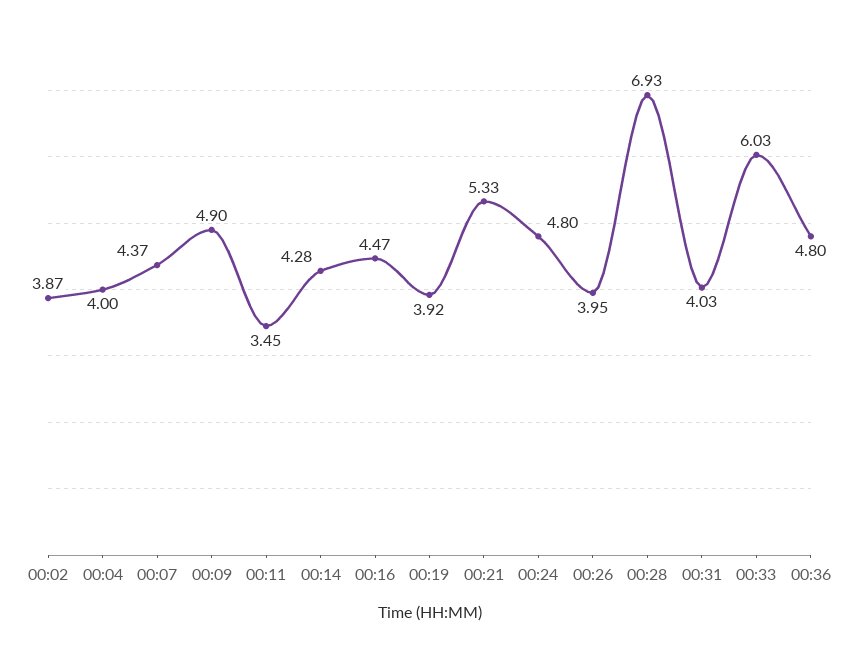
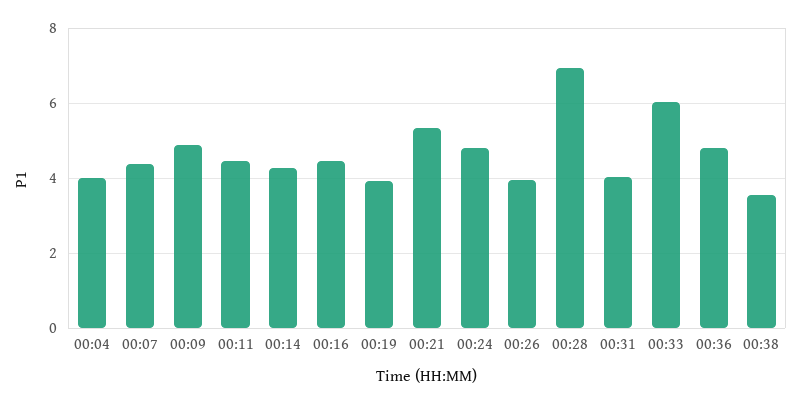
00:02: 3.87 -> none
00:11: 3.45 -> 4.4
00:38: none -> 3.6

